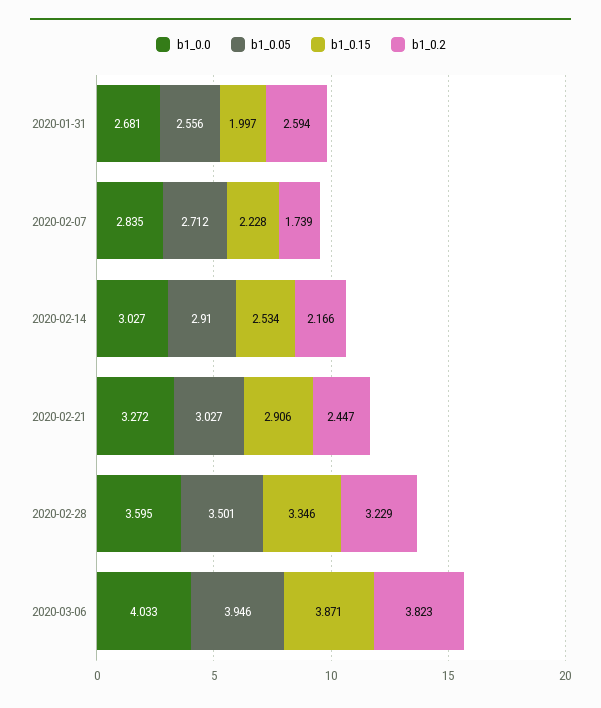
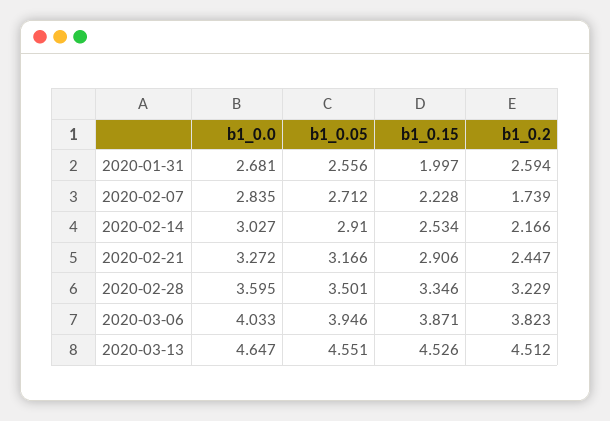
b1_0.05, 2020-02-21: 3.027 -> 3.166
b1_0.0, 2020-03-13: none -> 4.647
b1_0.05, 2020-03-13: none -> 4.551
b1_0.15, 2020-03-13: none -> 4.526
b1_0.2, 2020-03-13: none -> 4.512

